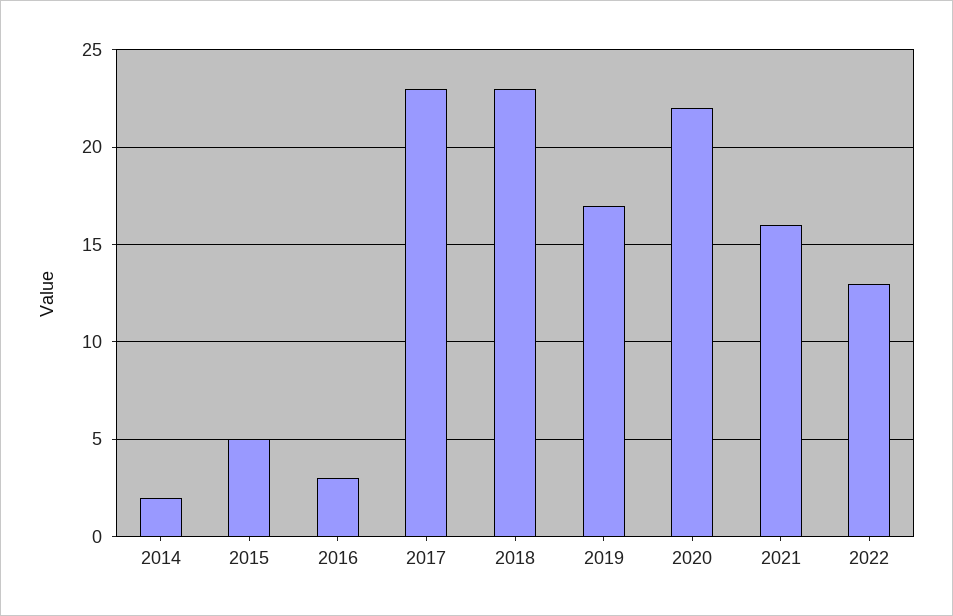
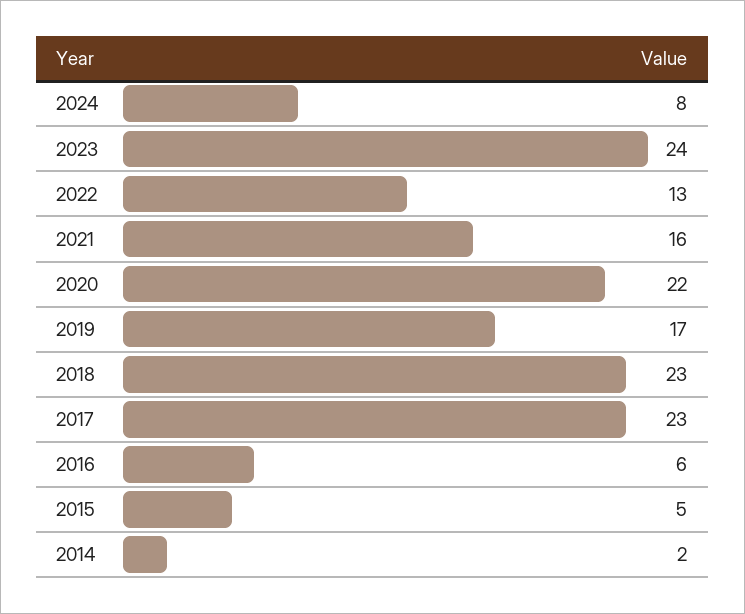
2016: 3 -> 6
2024: none -> 8
2023: none -> 24

